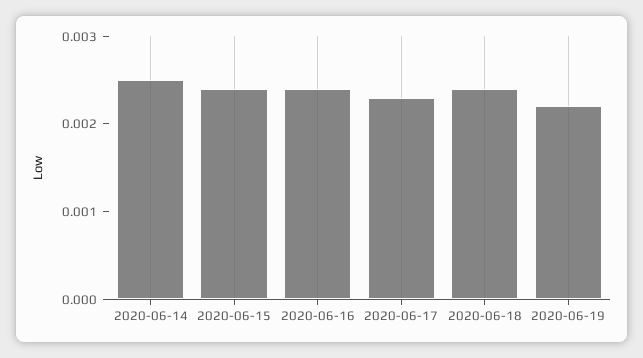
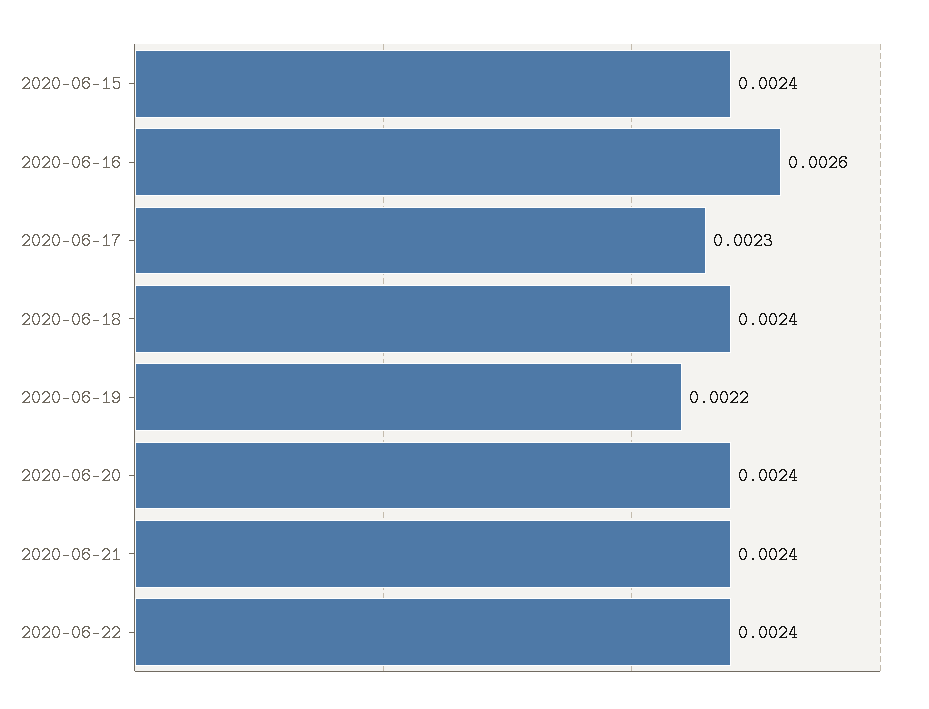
2020-06-14: 0.0025 -> none
2020-06-16: 0.0024 -> 0.0026
2020-06-20: none -> 0.0024
2020-06-21: none -> 0.0024
2020-06-22: none -> 0.0024

